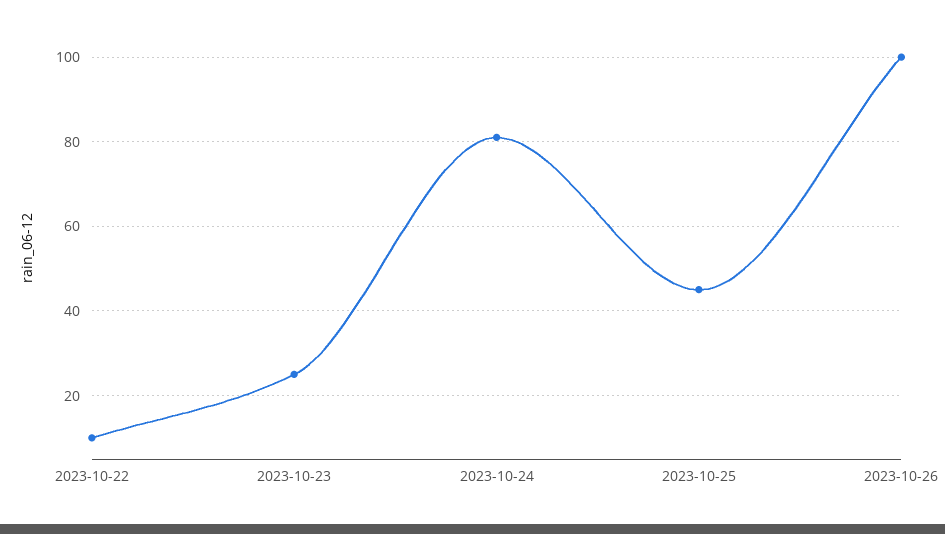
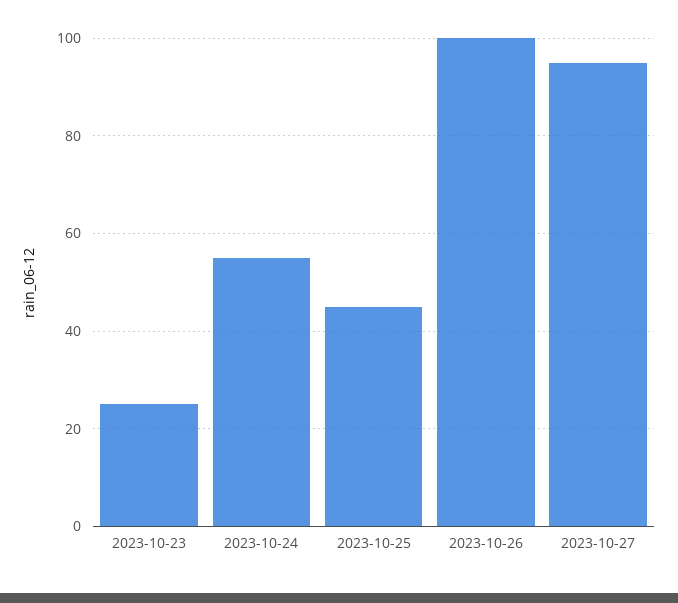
2023-10-22: 10 -> none
2023-10-24: 80 -> 55
2023-10-27: none -> 95

